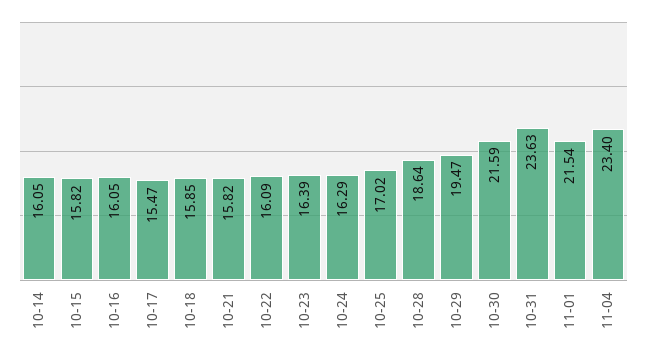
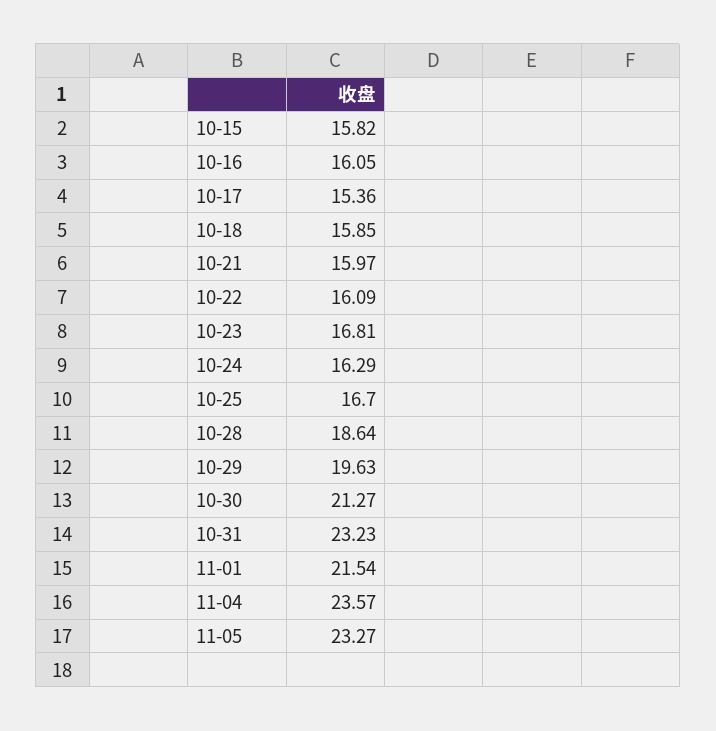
10-14: 16.05 -> none
10-17: 15.47 -> 15.36
10-21: 15.82 -> 15.97
10-23: 16.39 -> 16.81
10-25: 17.02 -> 16.7
10-29: 19.47 -> 19.63
10-30: 21.59 -> 21.27
10-31: 23.63 -> 23.23
11-04: 23.4 -> 23.57
11-05: none -> 23.27

